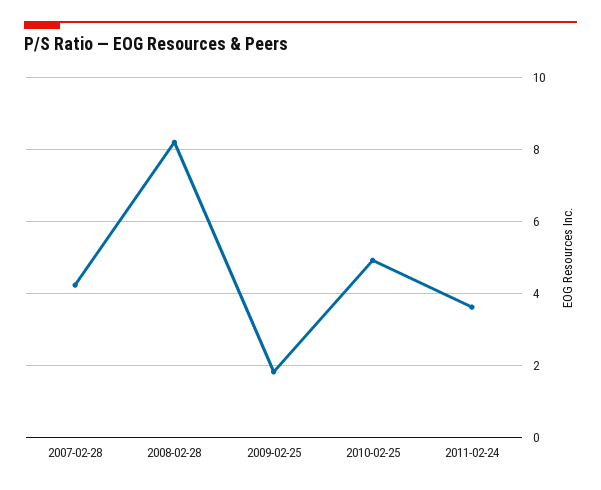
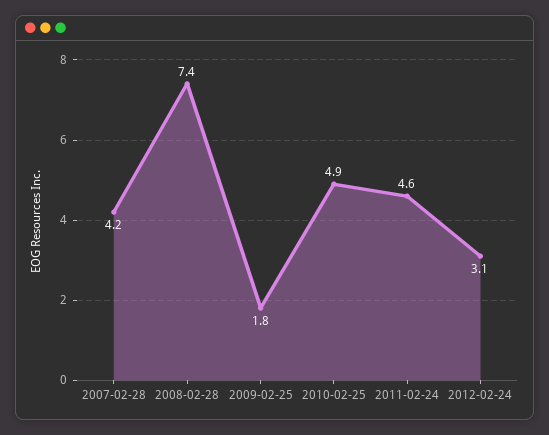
2008-02-28: 8.2 -> 7.4
2011-02-24: 3.6 -> 4.6
2012-02-24: none -> 3.1

